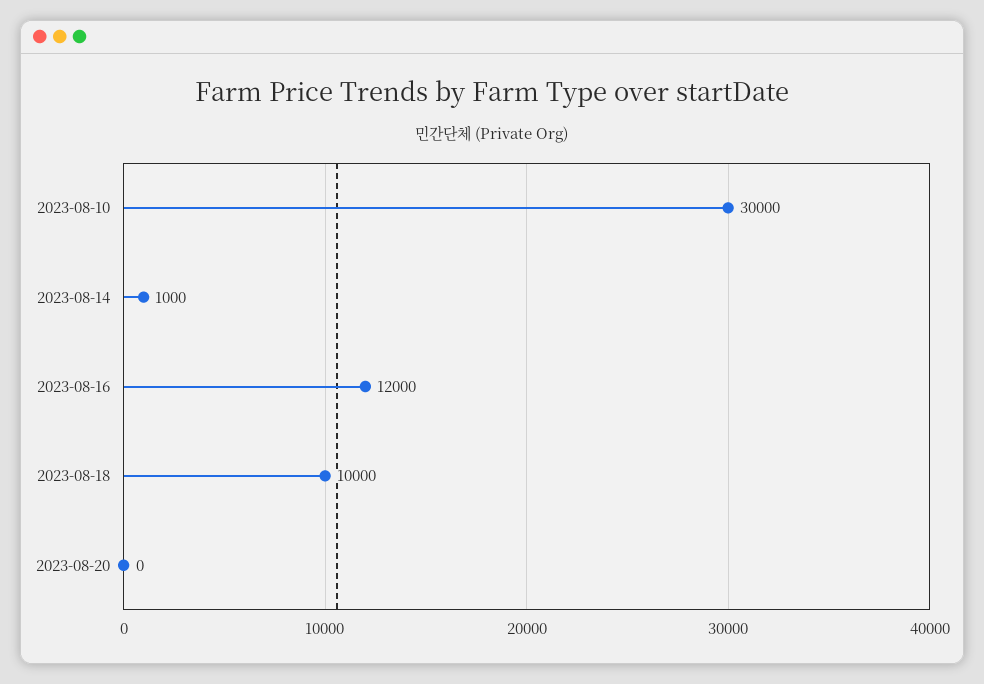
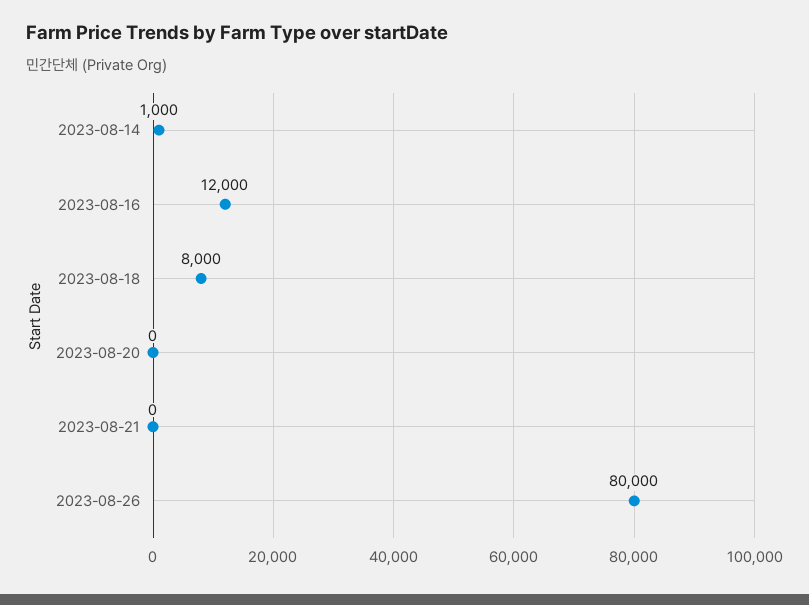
2023-08-10: 30000 -> none
2023-08-18: 10000 -> 8000
2023-08-21: none -> 0
2023-08-26: none -> 80000

